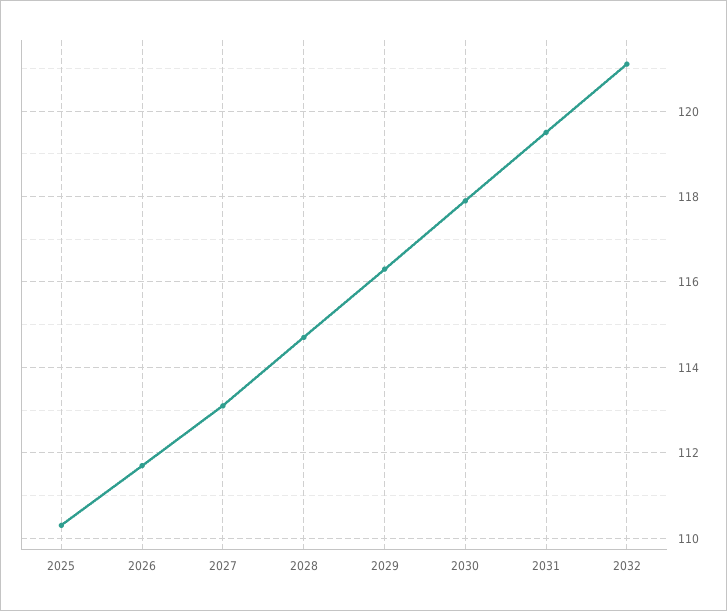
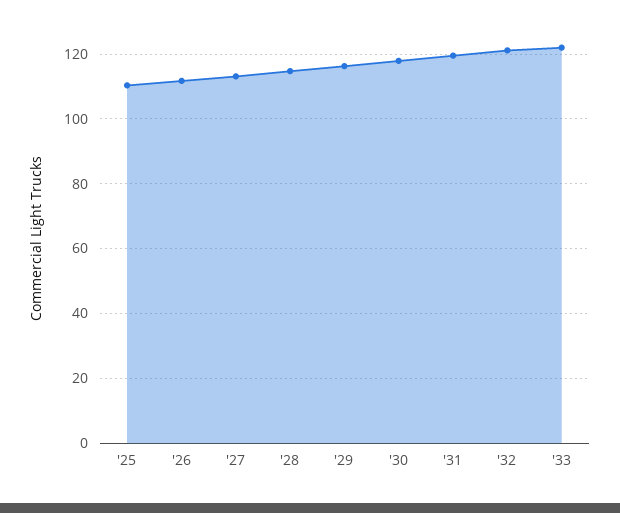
'33: none -> 122

